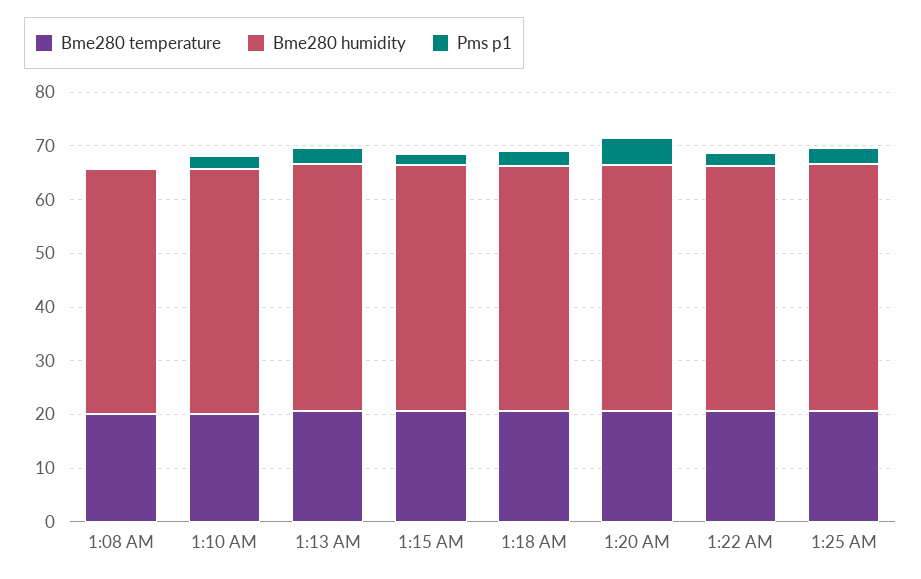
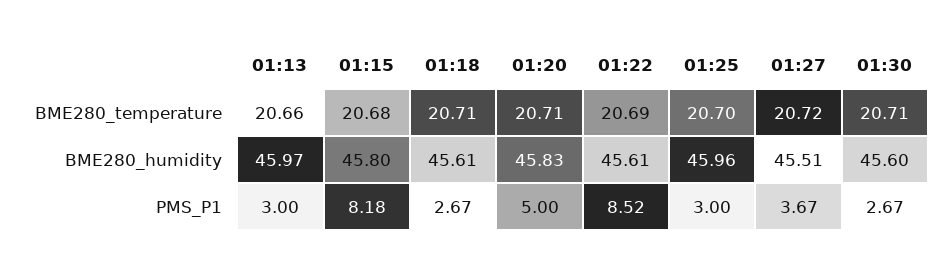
Bme280 temperature, 1:08 AM: 20 -> none
Bme280 humidity, 1:08 AM: 46 -> none
Pms p1, 1:08 AM: 0 -> none
Bme280 temperature, 1:10 AM: 20 -> none
Bme280 humidity, 1:10 AM: 46 -> none
Pms p1, 1:10 AM: 2 -> none
Pms p1, 1:15 AM: 2 -> 8.18
Pms p1, 1:22 AM: 2 -> 8.52
Bme280 temperature, 01:27: none -> 20.72
Bme280 temperature, 01:30: none -> 20.71
Bme280 humidity, 01:27: none -> 45.51
Bme280 humidity, 01:30: none -> 45.6
Pms p1, 01:27: none -> 3.67
Pms p1, 01:30: none -> 2.67

